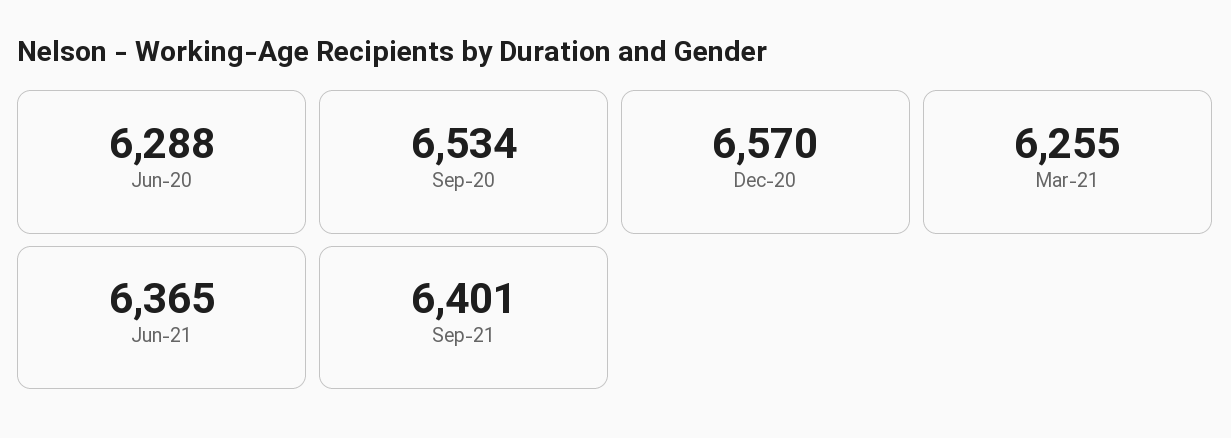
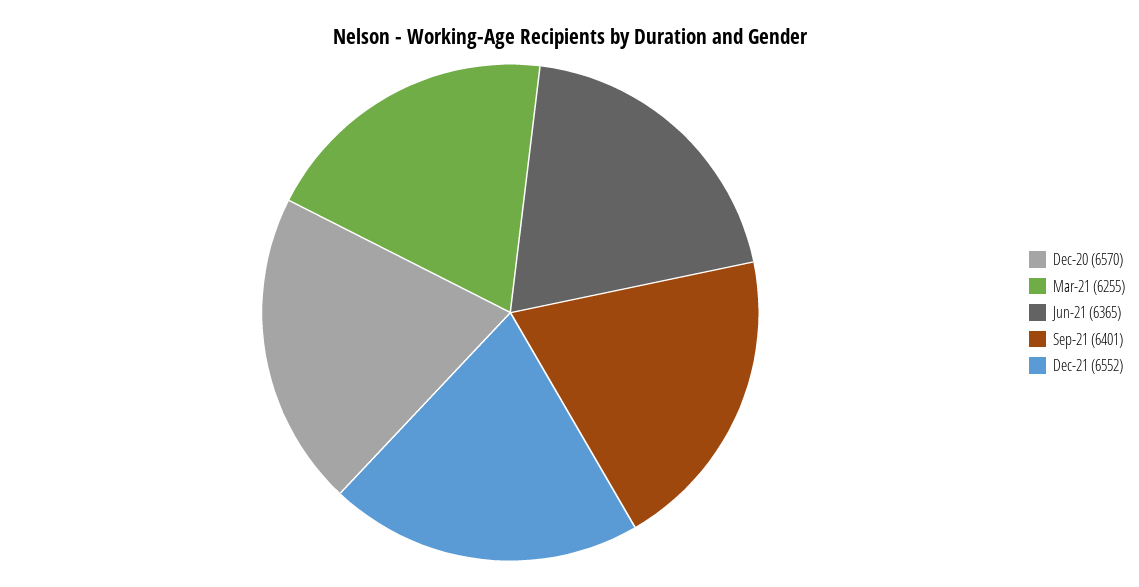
Jun-20: 6288 -> none
Sep-20: 6534 -> none
Dec-21: none -> 6552

